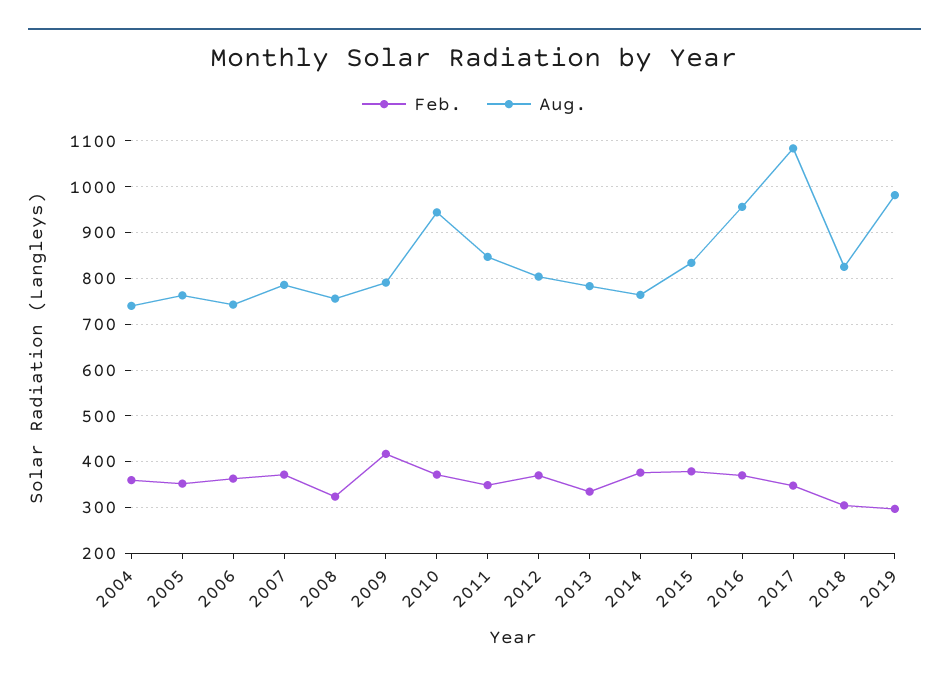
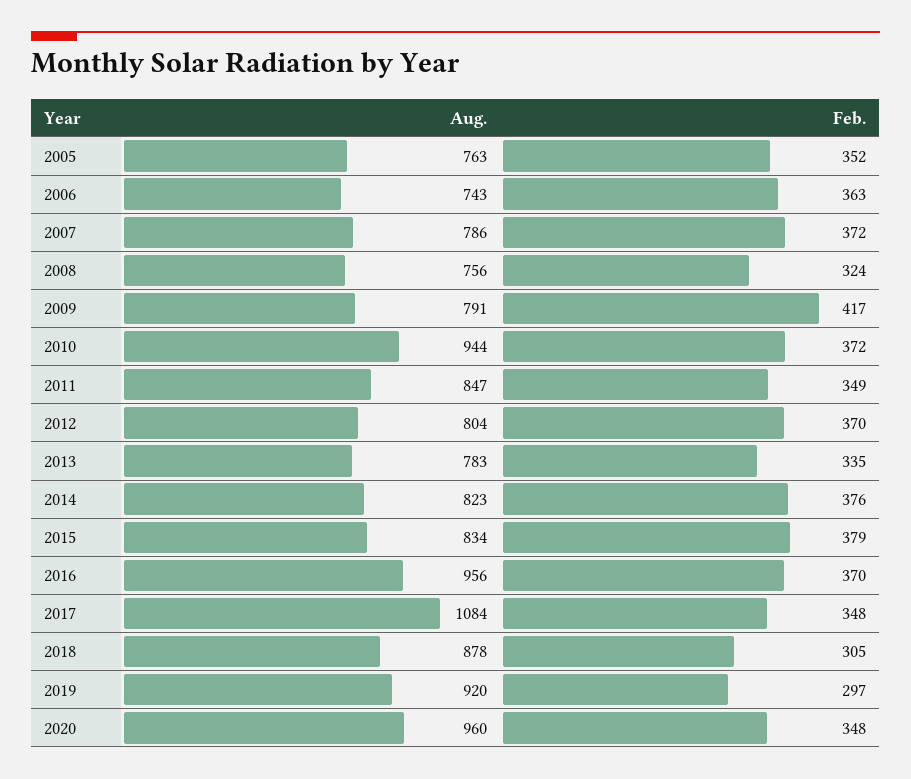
Feb., 2004: 360 -> none
Aug., 2004: 740 -> none
Aug., 2014: 760 -> 823
Aug., 2018: 820 -> 878
Aug., 2019: 980 -> 920
Aug., 2020: none -> 960
Feb., 2020: none -> 348

